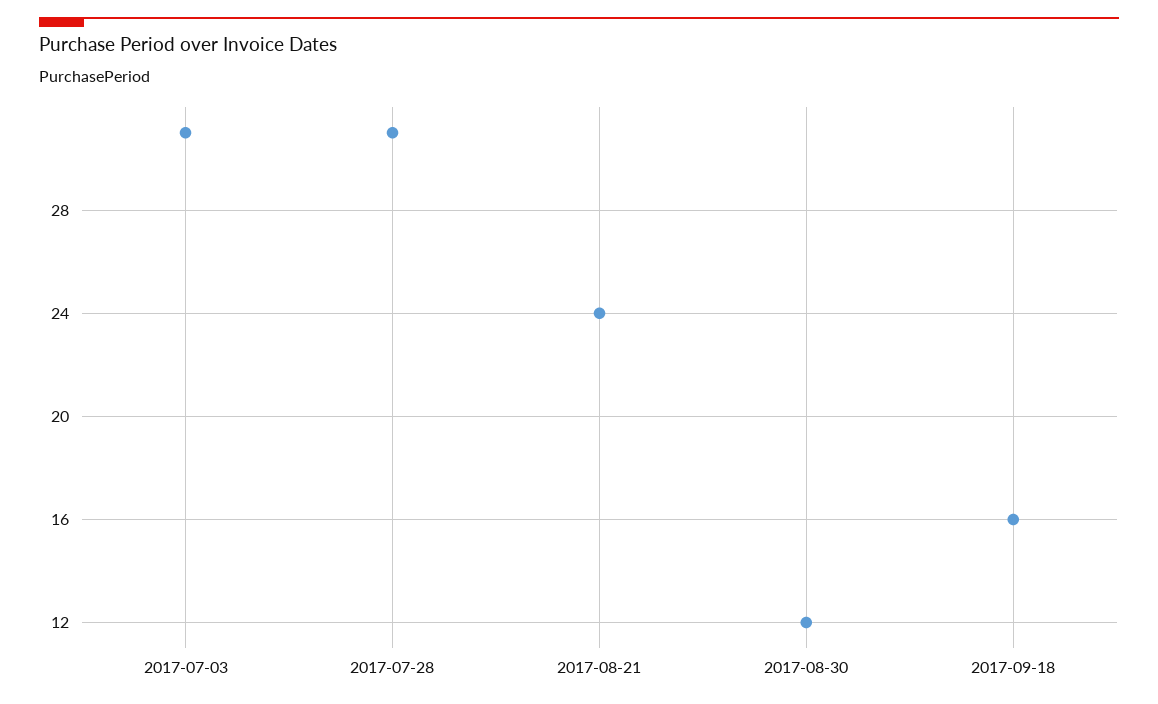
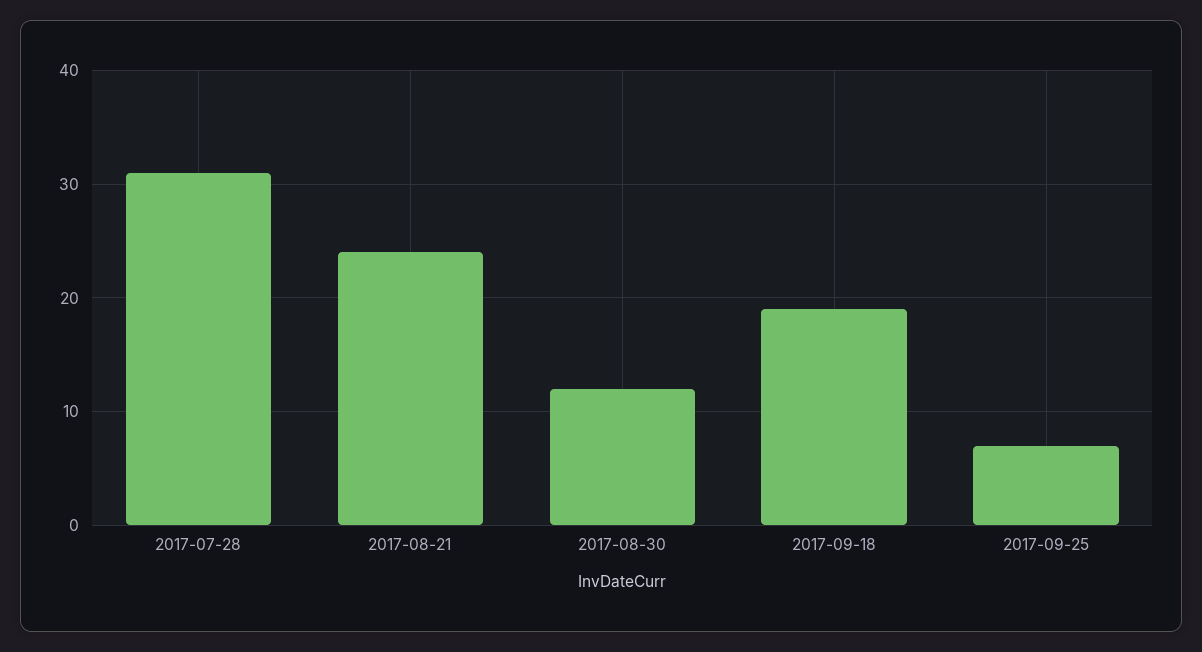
2017-07-03: 31 -> none
2017-09-18: 16 -> 19
2017-09-25: none -> 7

